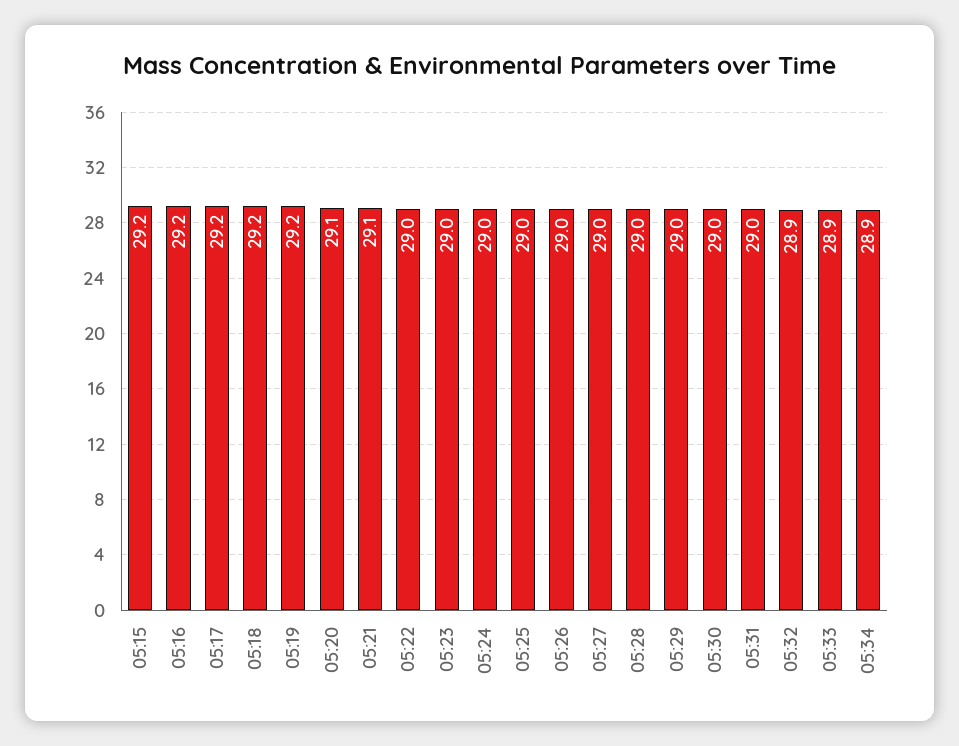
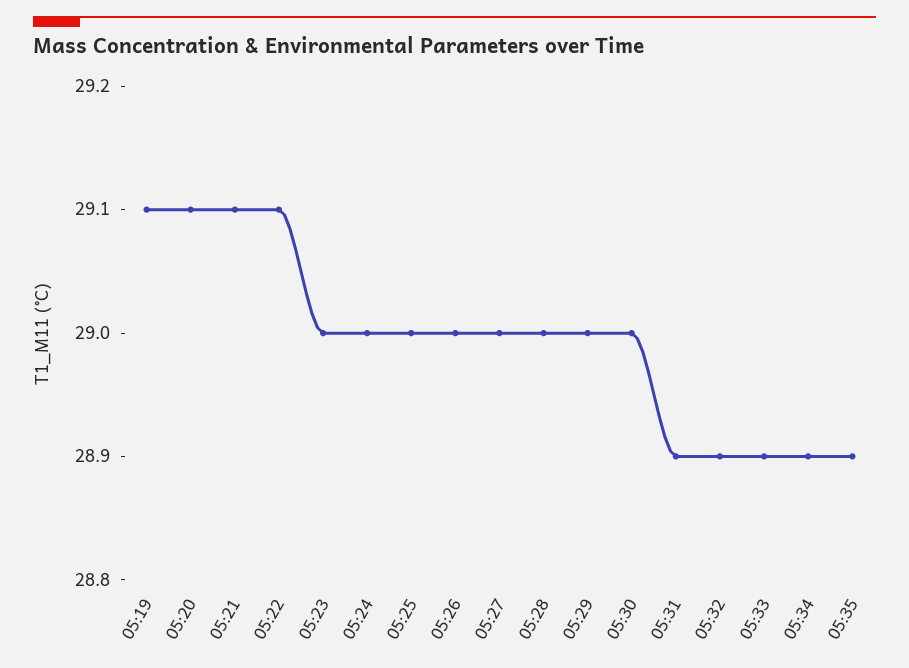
05:15: 29.2 -> none
05:16: 29.2 -> none
05:17: 29.2 -> none
05:18: 29.2 -> none
05:19: 29.2 -> 29.1
05:22: 29 -> 29.1
05:31: 29 -> 28.9
05:35: none -> 28.9

